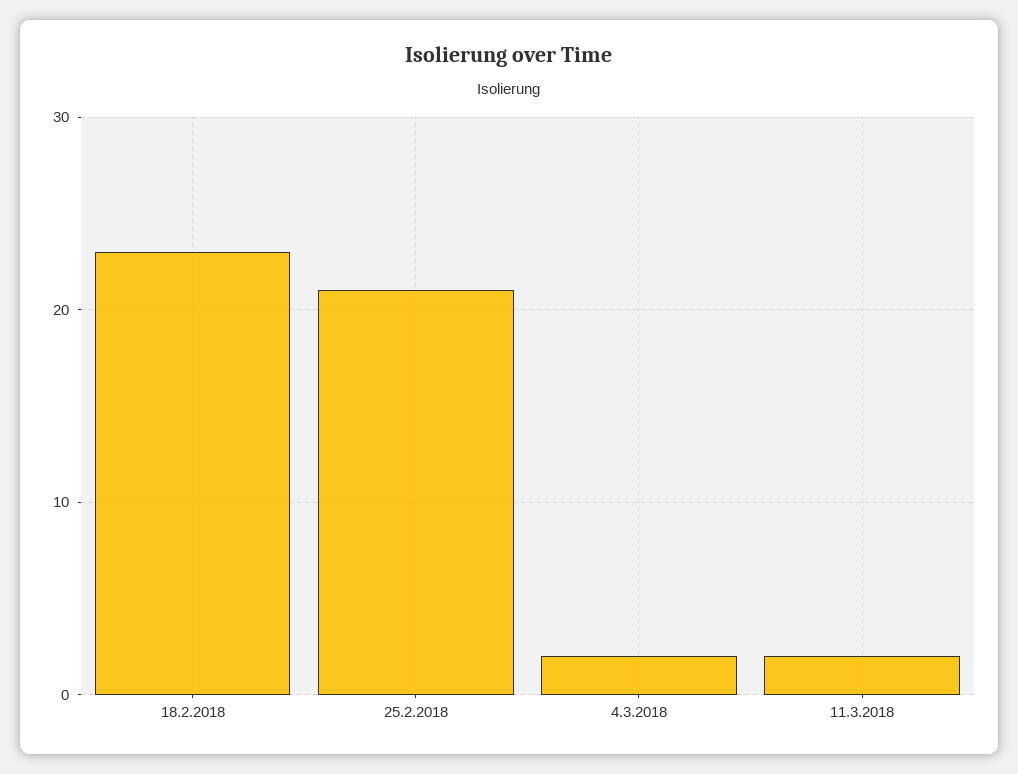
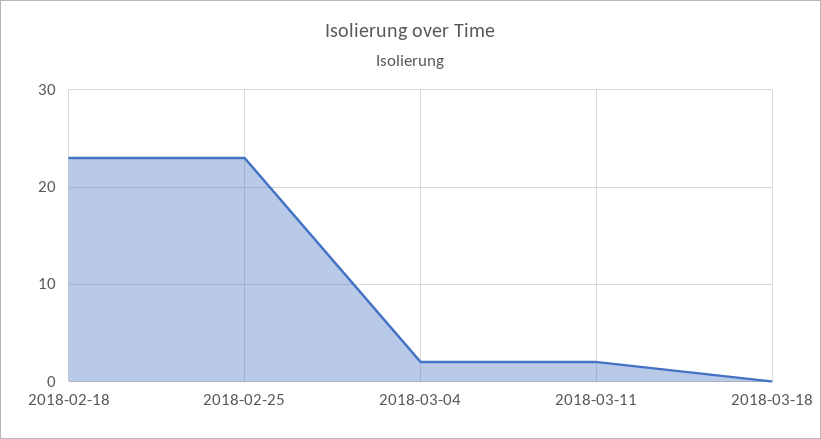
25.2.2018: 21 -> 23
2018-03-18: none -> 0

